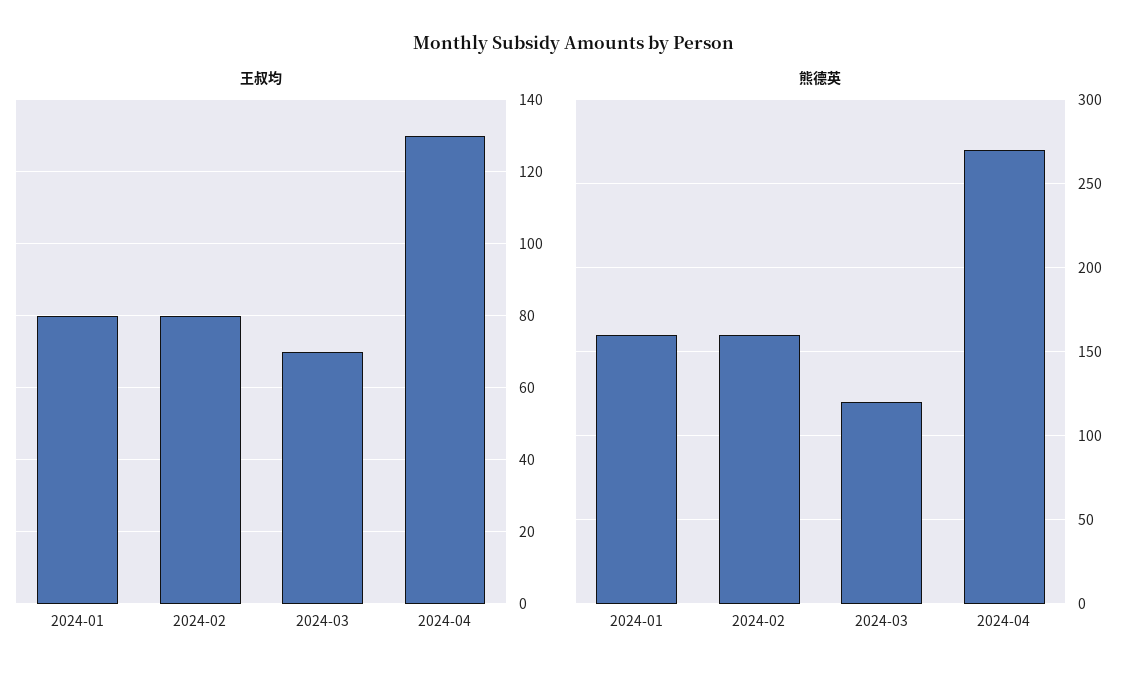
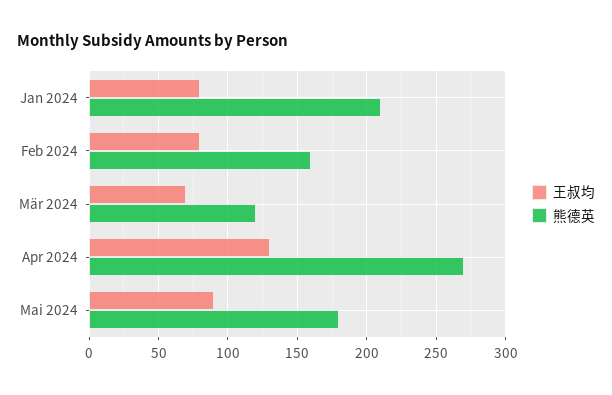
熊德英, 2024-01: 160 -> 210
王叔均, Mai 2024: none -> 90
熊德英, Mai 2024: none -> 180

